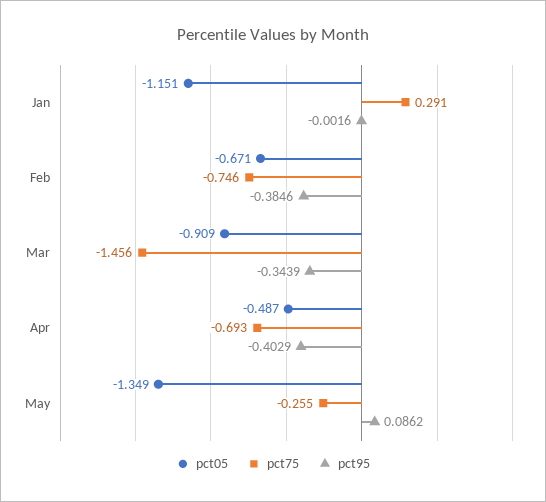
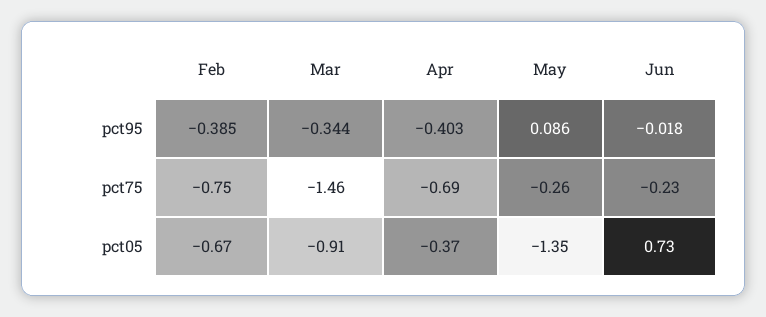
pct05, Jan: -1.151 -> none
pct75, Jan: 0.291 -> none
pct95, Jan: -0.0016 -> none
pct05, Apr: -0.487 -> -0.37
pct95, Jun: none -> -0.018
pct75, Jun: none -> -0.23
pct05, Jun: none -> 0.73

